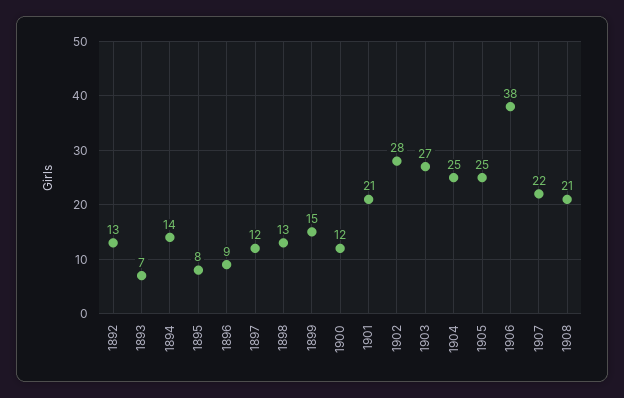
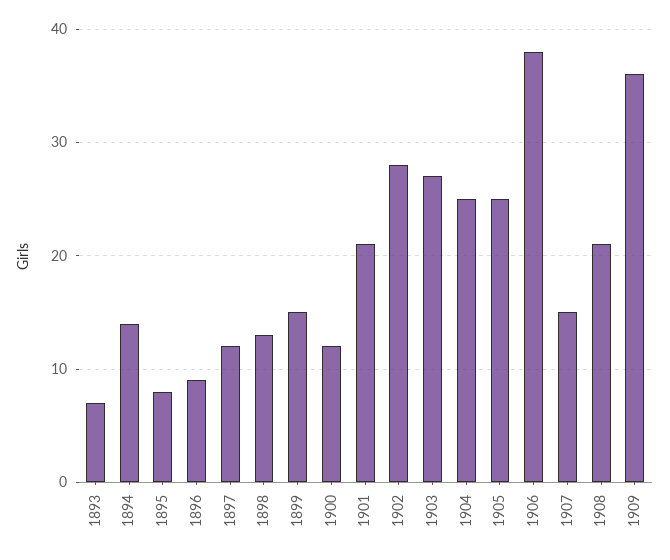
1892: 13 -> none
1907: 22 -> 15
1909: none -> 36

